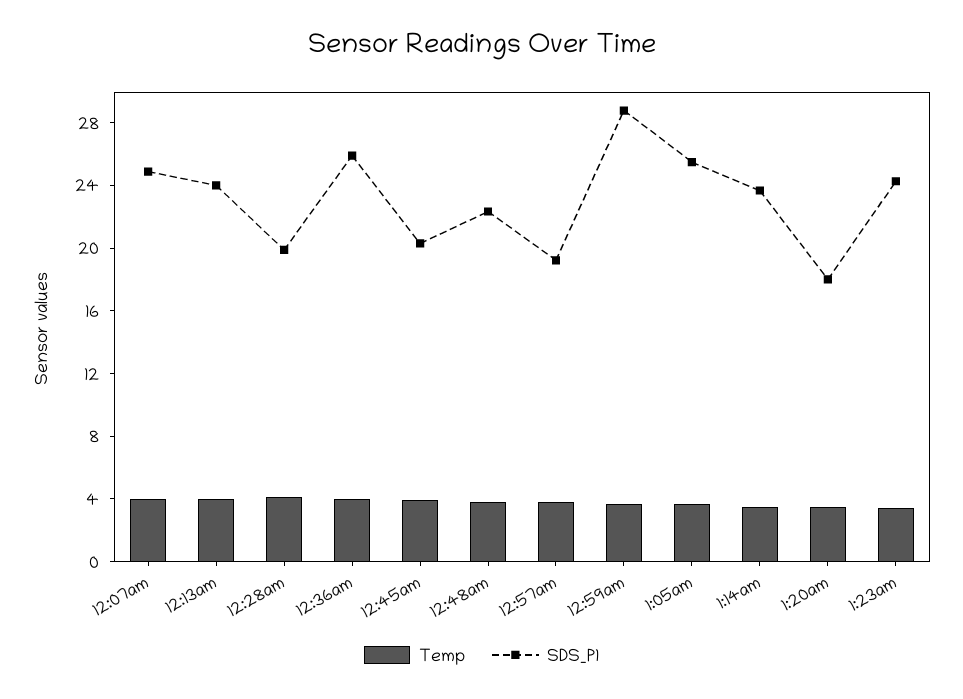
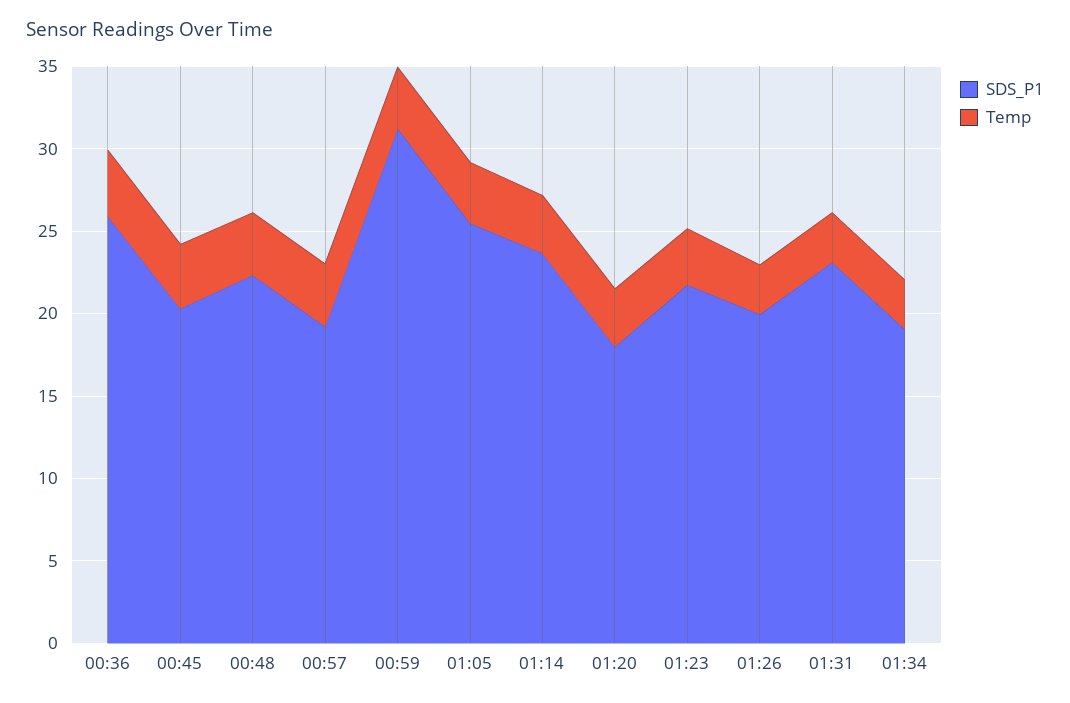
Temp, 12:07am: 4 -> none
SDS_P1, 12:07am: 25 -> none
Temp, 12:13am: 4 -> none
SDS_P1, 12:13am: 24 -> none
Temp, 12:28am: 4 -> none
SDS_P1, 12:28am: 20 -> none
SDS_P1, 12:59am: 29 -> 31
SDS_P1, 1:23am: 24 -> 22
SDS_P1, 01:26: none -> 20
Temp, 01:26: none -> 3
SDS_P1, 01:31: none -> 23
Temp, 01:31: none -> 3
SDS_P1, 01:34: none -> 19
Temp, 01:34: none -> 3

